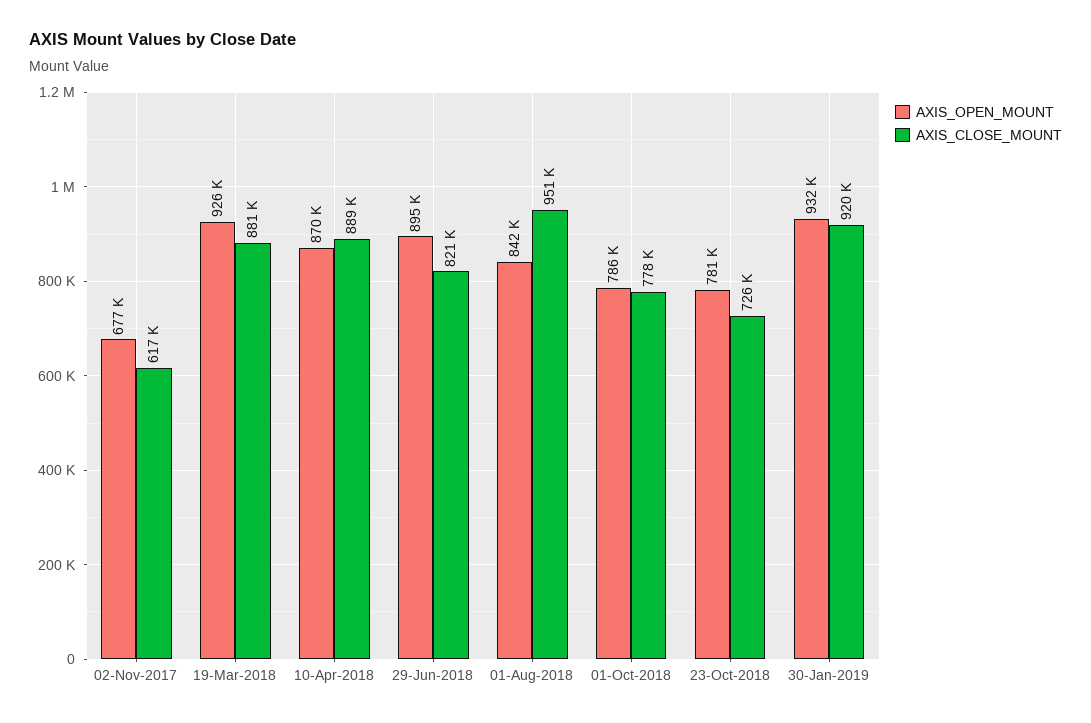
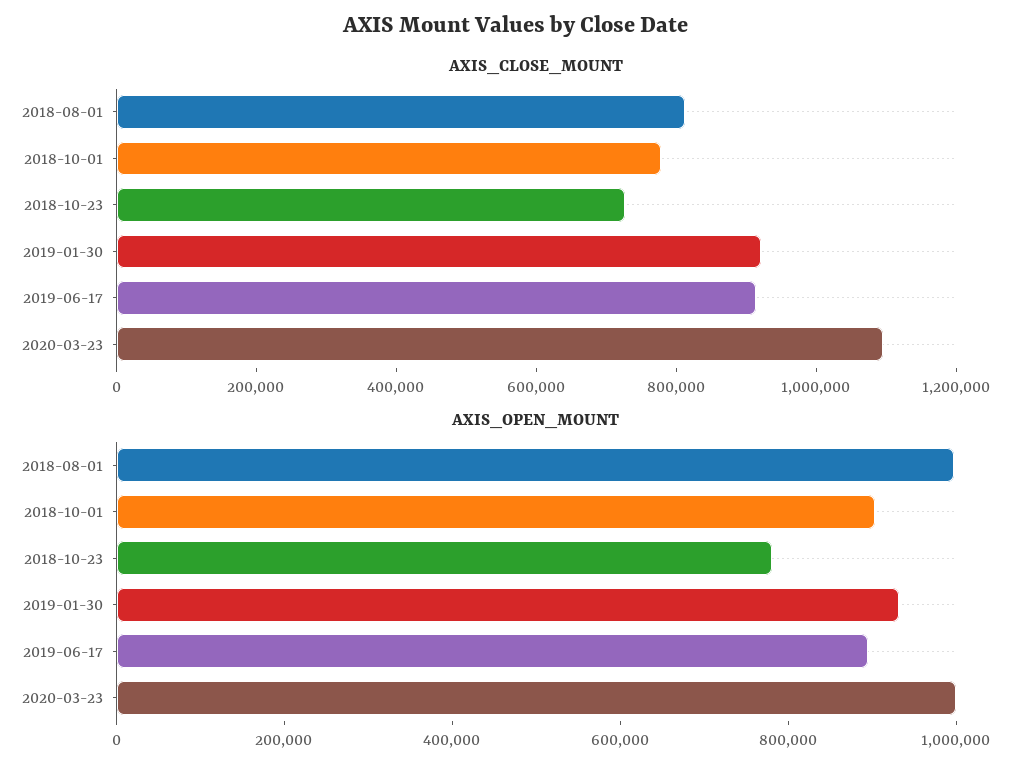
AXIS_OPEN_MOUNT, 02-Nov-2017: 677000 -> none
AXIS_CLOSE_MOUNT, 02-Nov-2017: 617000 -> none
AXIS_OPEN_MOUNT, 19-Mar-2018: 926000 -> none
AXIS_CLOSE_MOUNT, 19-Mar-2018: 881000 -> none
AXIS_OPEN_MOUNT, 10-Apr-2018: 870000 -> none
AXIS_CLOSE_MOUNT, 10-Apr-2018: 889000 -> none
AXIS_OPEN_MOUNT, 29-Jun-2018: 895000 -> none
AXIS_CLOSE_MOUNT, 29-Jun-2018: 821000 -> none
AXIS_OPEN_MOUNT, 01-Aug-2018: 842000 -> 1000000
AXIS_CLOSE_MOUNT, 01-Aug-2018: 951000 -> 800000
AXIS_OPEN_MOUNT, 01-Oct-2018: 786000 -> 900000
AXIS_CLOSE_MOUNT, 2019-06-17: none -> 900000
AXIS_CLOSE_MOUNT, 2020-03-23: none -> 1100000
AXIS_OPEN_MOUNT, 2019-06-17: none -> 900000
AXIS_OPEN_MOUNT, 2020-03-23: none -> 1000000

